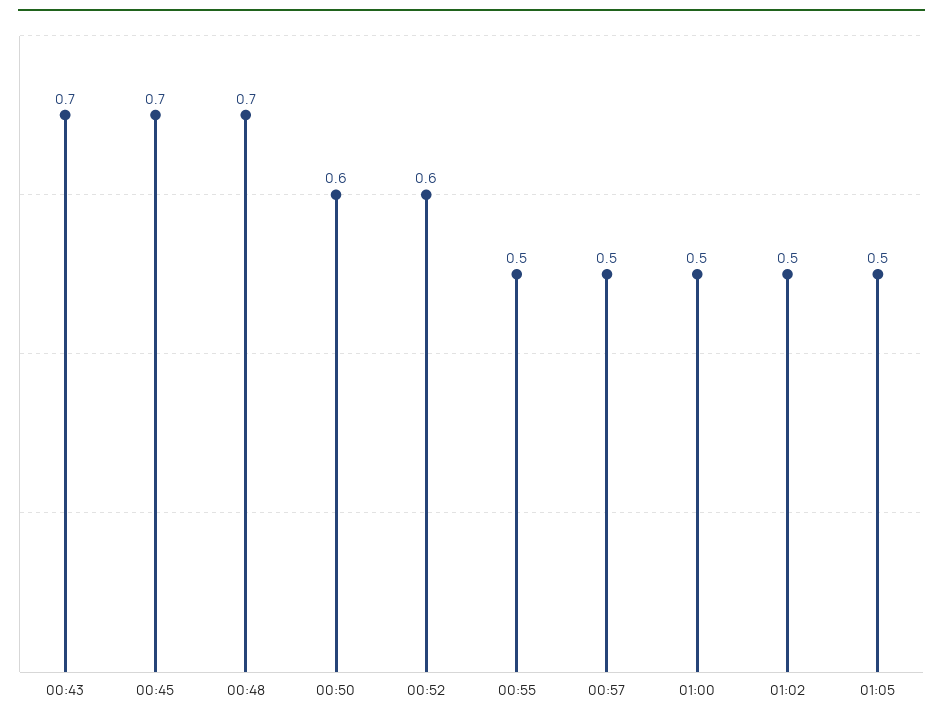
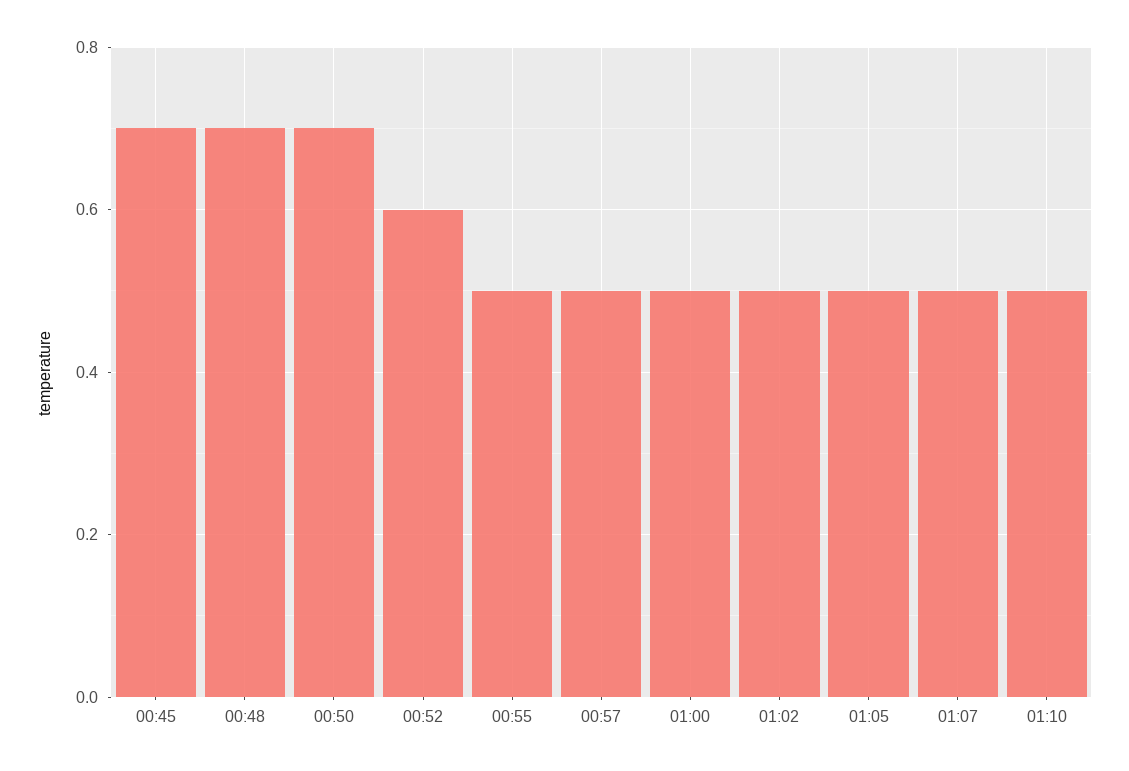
00:43: 0.7 -> none
00:50: 0.6 -> 0.7
01:07: none -> 0.5
01:10: none -> 0.5

